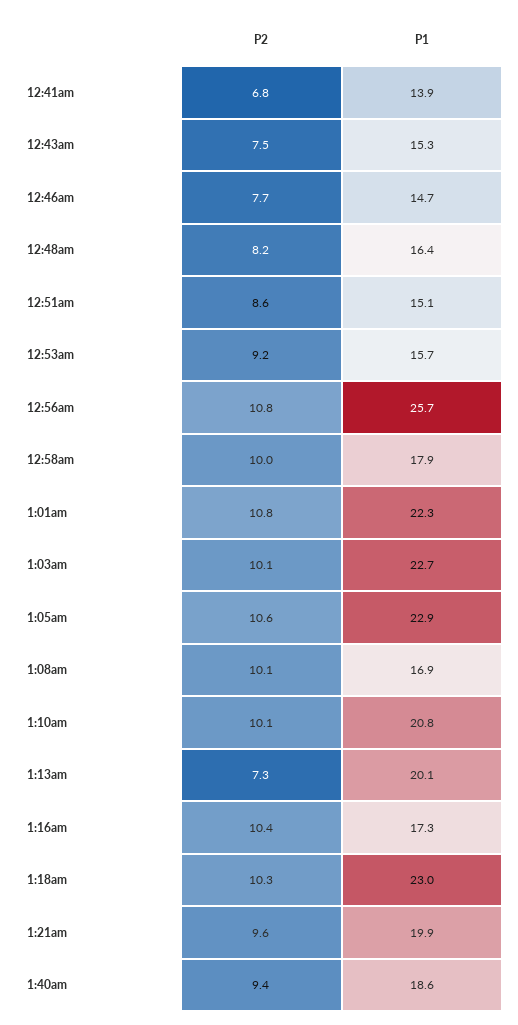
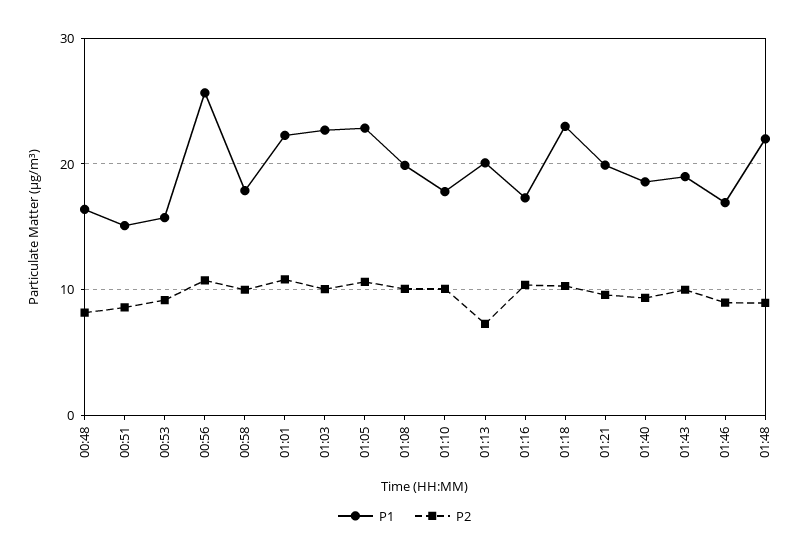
P2, 12:41am: 6.8 -> none
P1, 12:41am: 13.9 -> none
P2, 12:43am: 7.5 -> none
P1, 12:43am: 15.3 -> none
P2, 12:46am: 7.7 -> none
P1, 12:46am: 14.7 -> none
P1, 1:08am: 16.9 -> 20
P1, 1:10am: 20.8 -> 18
P1, 01:43: none -> 19
P2, 01:43: none -> 10
P1, 01:46: none -> 17
P2, 01:46: none -> 9
P1, 01:48: none -> 22
P2, 01:48: none -> 9

